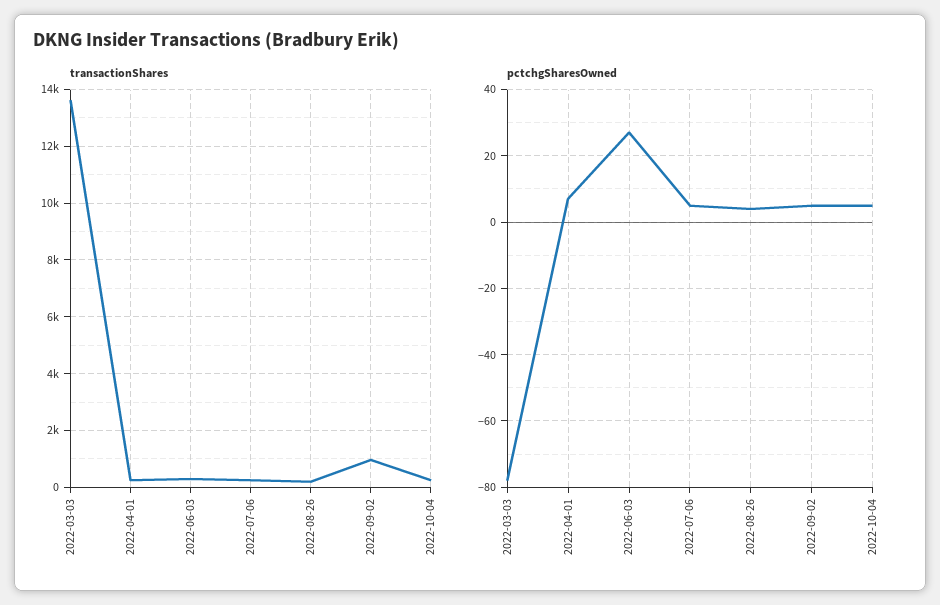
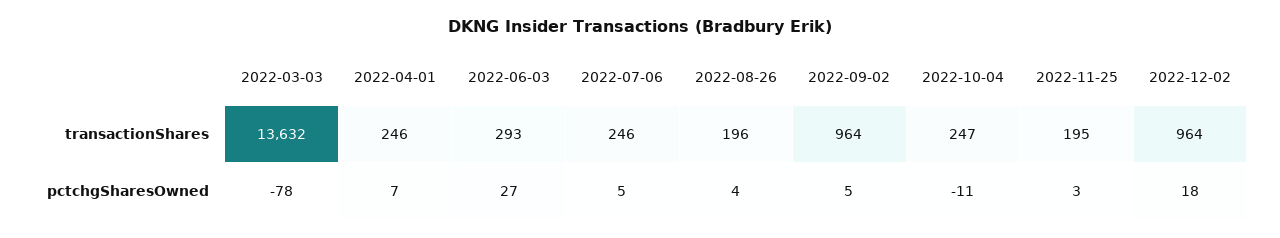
pctchgSharesOwned, 2022-10-04: 5 -> -11
transactionShares, 2022-11-25: none -> 195
transactionShares, 2022-12-02: none -> 964
pctchgSharesOwned, 2022-11-25: none -> 3
pctchgSharesOwned, 2022-12-02: none -> 18

